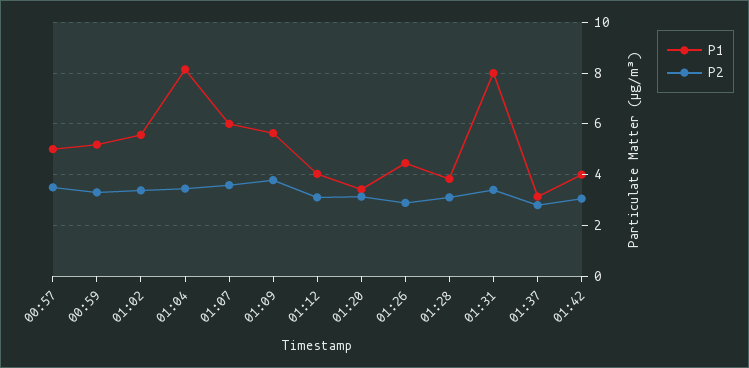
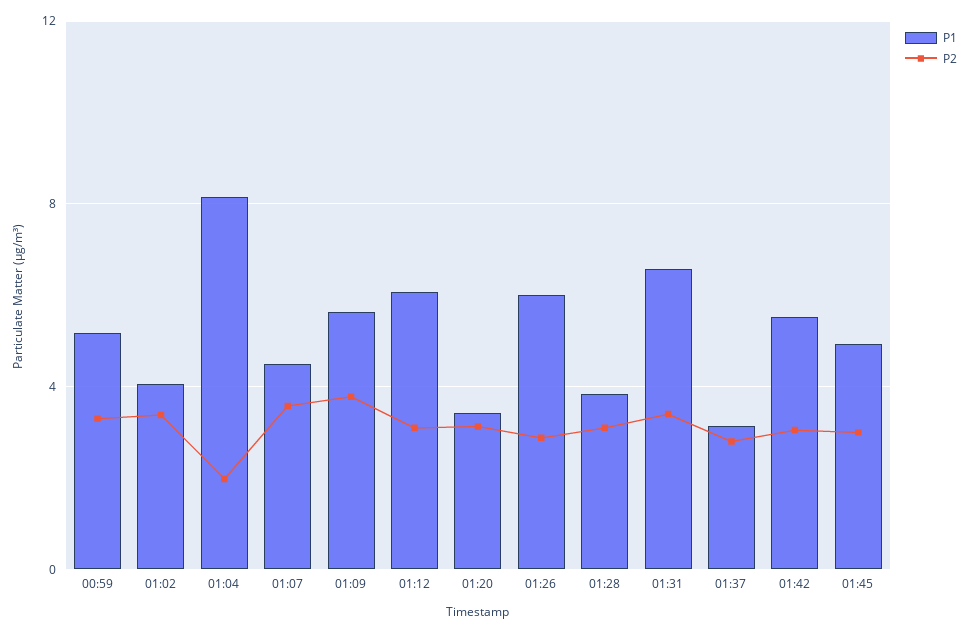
P1, 00:57: 5 -> none
P2, 00:57: 3.5 -> none
P1, 01:02: 5.5 -> 4
P2, 01:04: 3.5 -> 2
P1, 01:07: 6 -> 4.5
P1, 01:12: 4 -> 6
P1, 01:26: 4.5 -> 6
P1, 01:31: 8 -> 6.5
P1, 01:42: 4 -> 5.5
P1, 01:45: none -> 5
P2, 01:45: none -> 3

